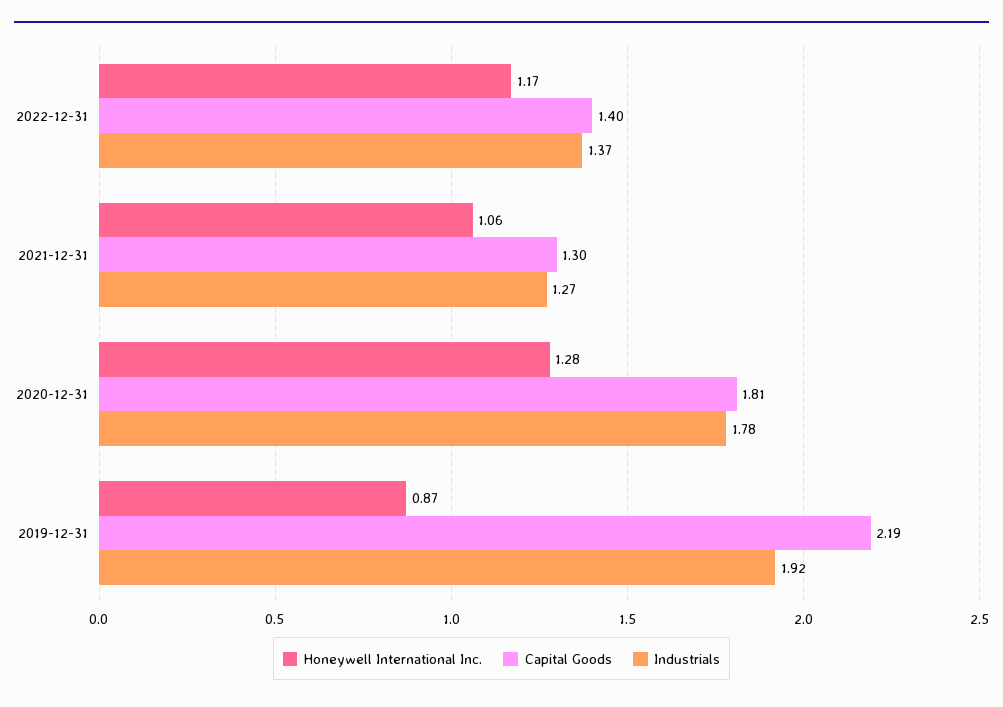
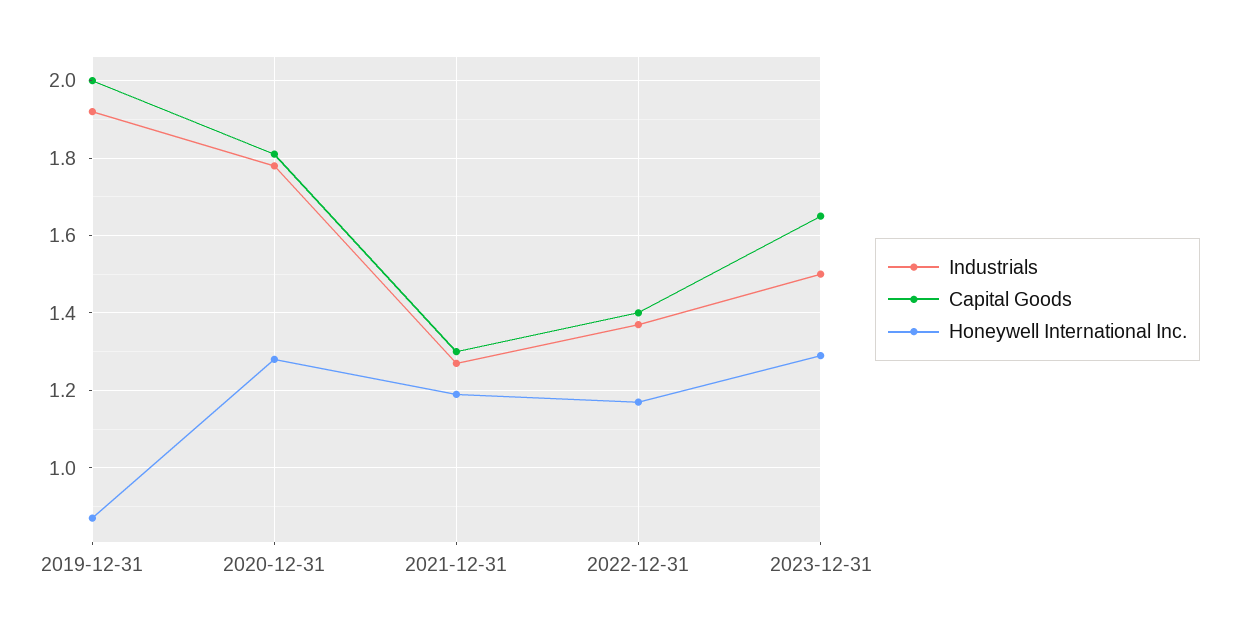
Honeywell International Inc., 2021-12-31: 1.06 -> 1.2
Capital Goods, 2019-12-31: 2.19 -> 2
Industrials, 2023-12-31: none -> 1.5
Capital Goods, 2023-12-31: none -> 1.65
Honeywell International Inc., 2023-12-31: none -> 1.3

